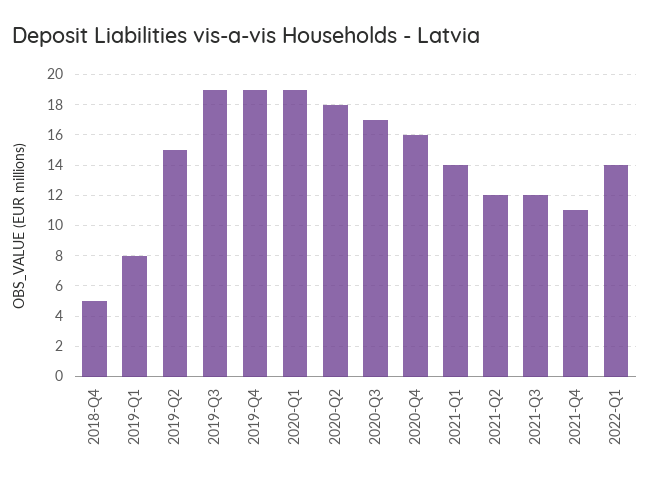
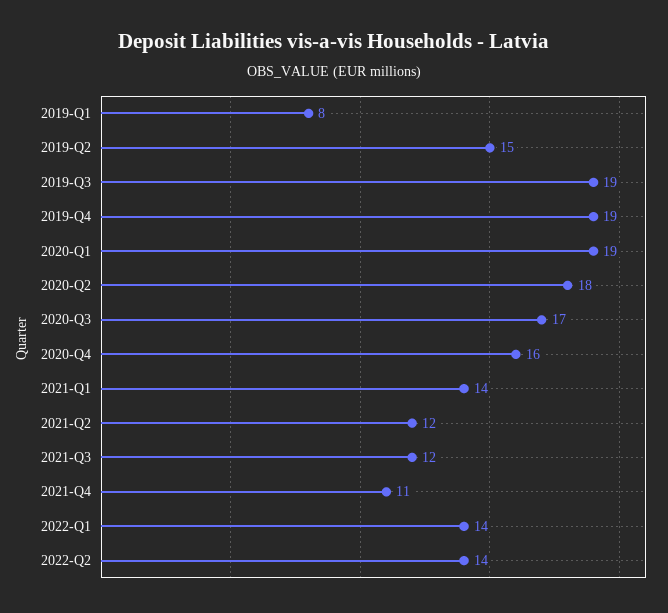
2018-Q4: 5 -> none
2022-Q2: none -> 14

